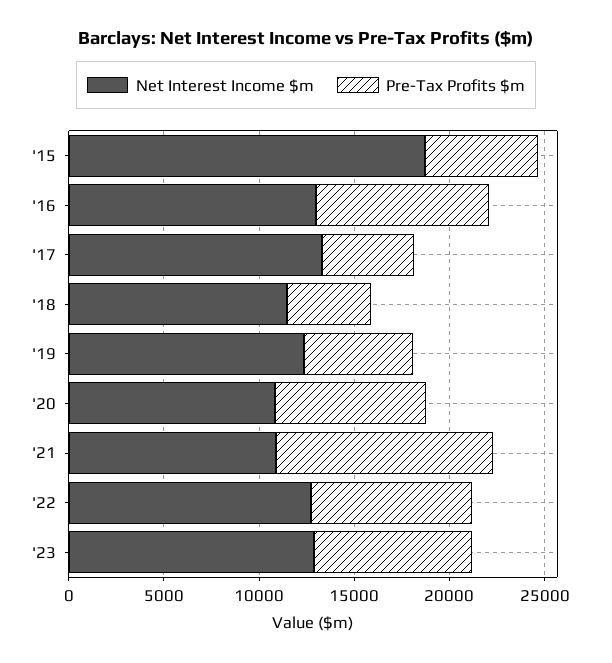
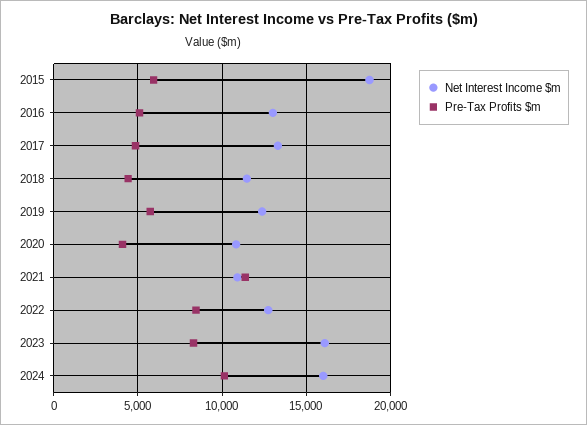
Pre-Tax Profits $m, '16: 9000 -> 5000
Pre-Tax Profits $m, '20: 8000 -> 4000
Net Interest Income $m, '23: 13000 -> 16000
Net Interest Income $m, 2024: none -> 16000
Pre-Tax Profits $m, 2024: none -> 10000

